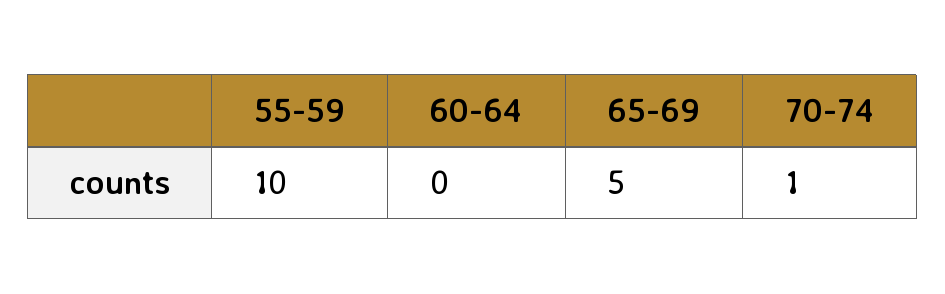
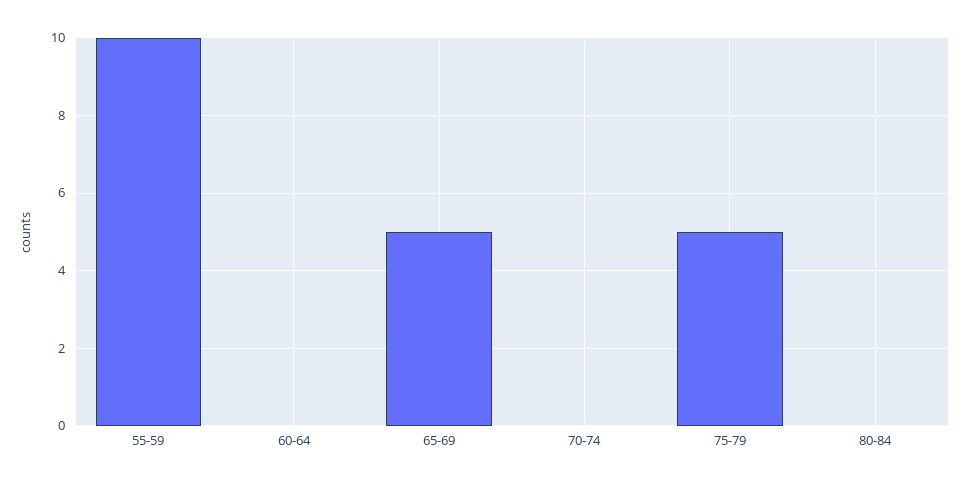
70-74: 1 -> 0
75-79: none -> 5
80-84: none -> 0

